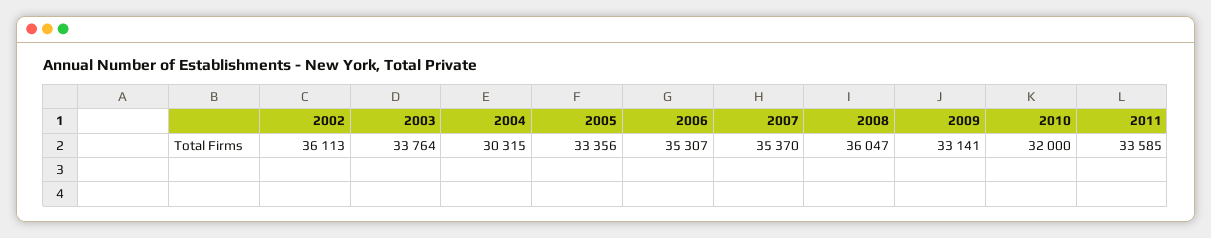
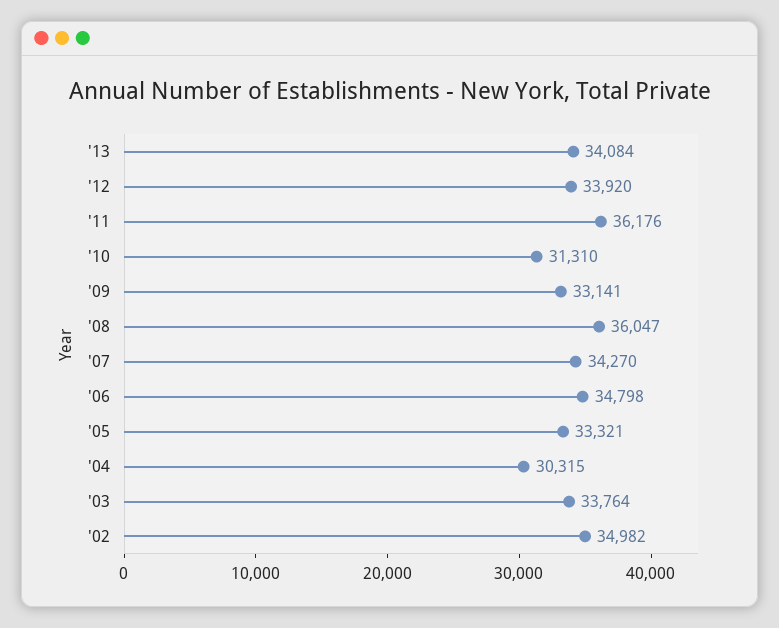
2002: 36113 -> 34982
2005: 33356 -> 33321
2006: 35307 -> 34798
2007: 35370 -> 34270
2010: 32000 -> 31310
2011: 33585 -> 36176
'13: none -> 34084
'12: none -> 33920

